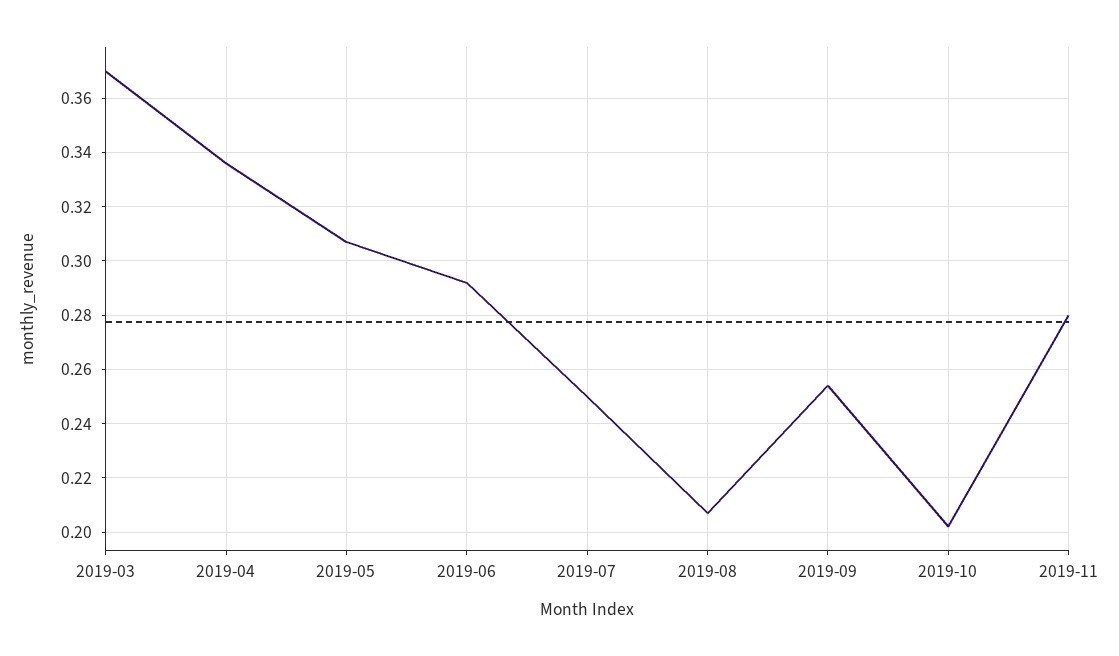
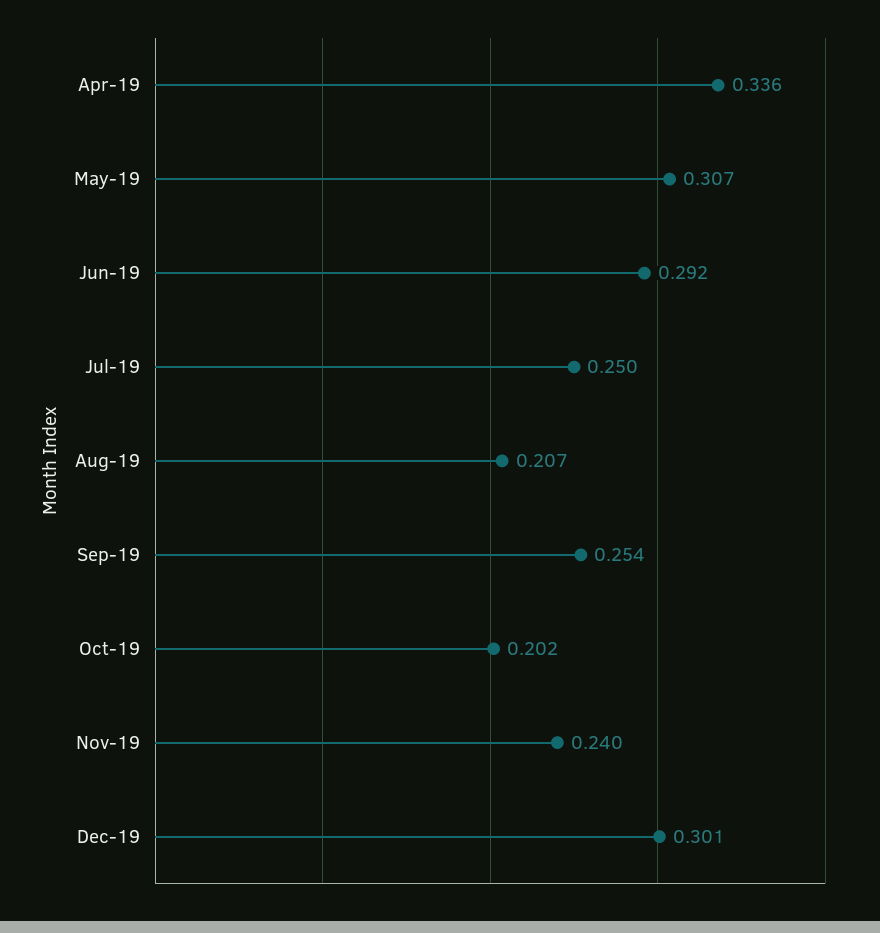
2019-03: 0.37 -> none
2019-11: 0.28 -> 0.24
Dec-19: none -> 0.301

